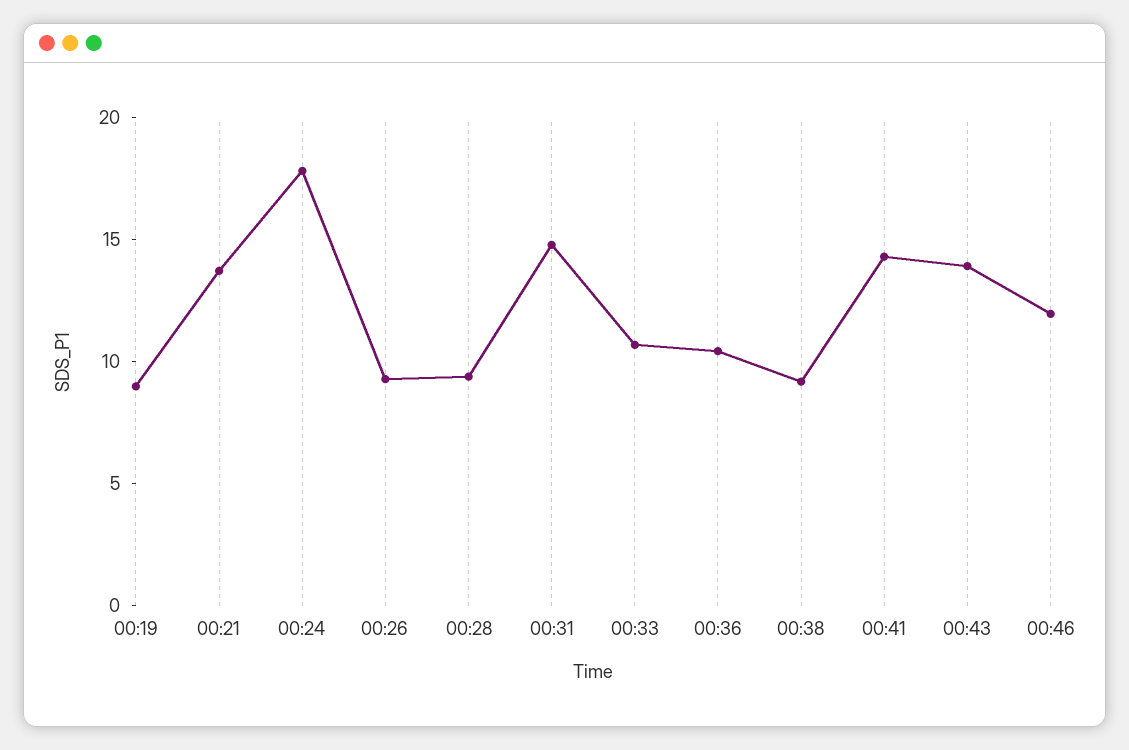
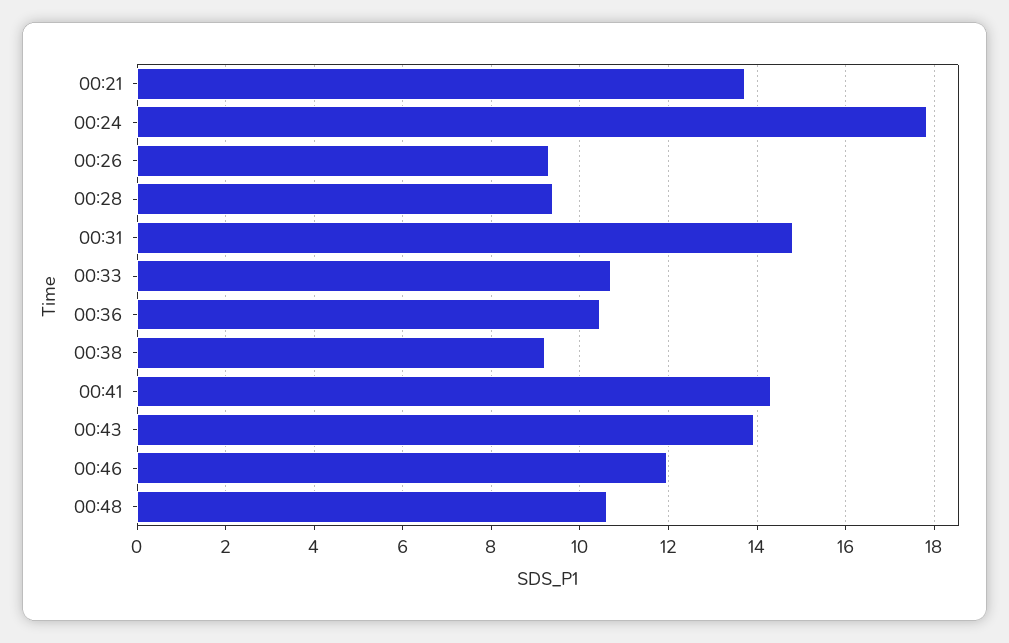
00:19: 9 -> none
00:48: none -> 10.6

